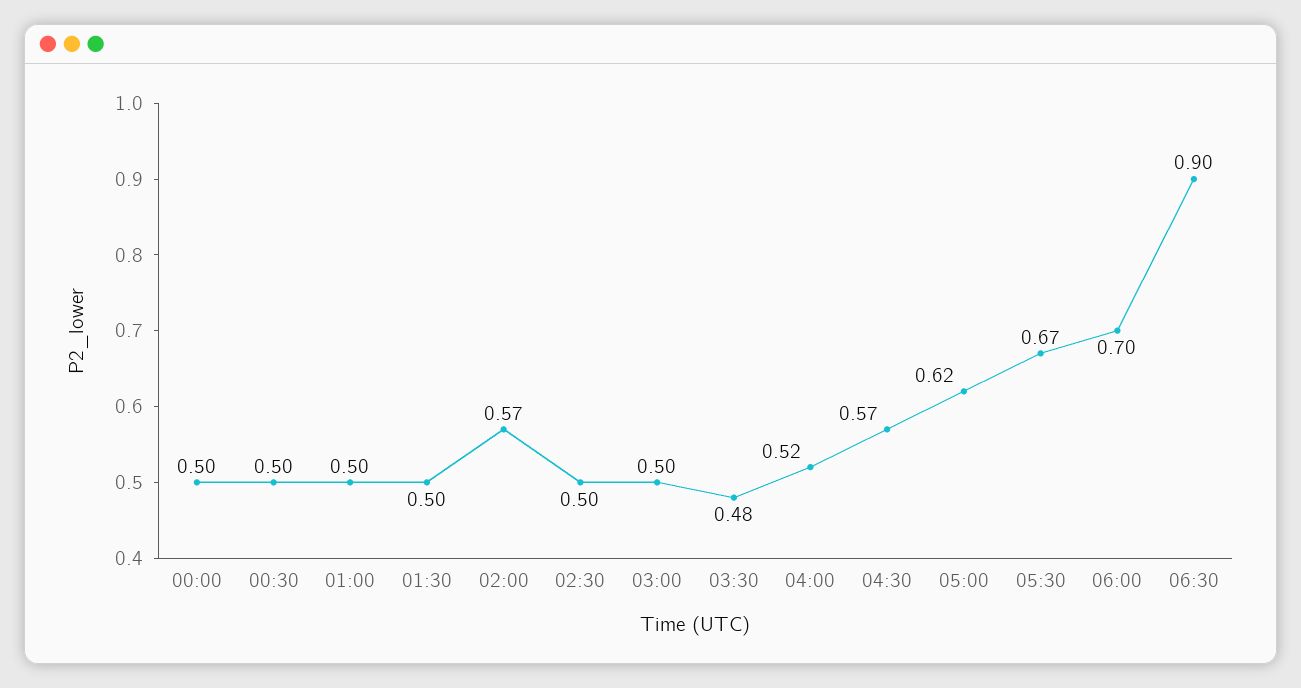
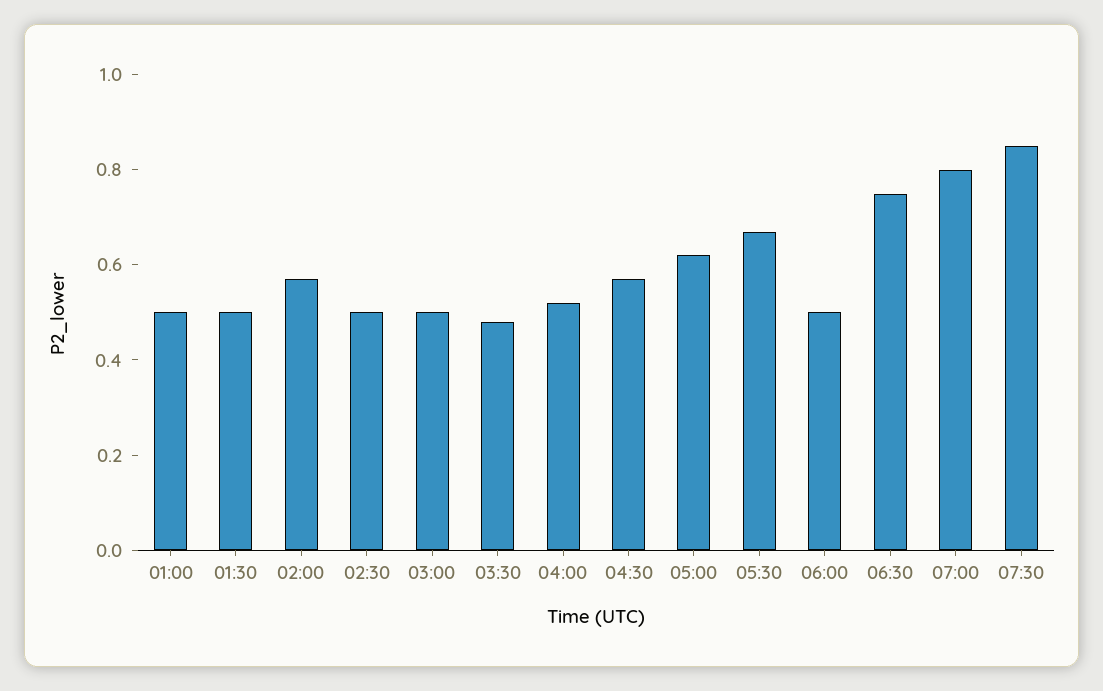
00:00: 0.5 -> none
00:30: 0.5 -> none
06:00: 0.7 -> 0.5
06:30: 0.9 -> 0.75
07:00: none -> 0.8
07:30: none -> 0.85

